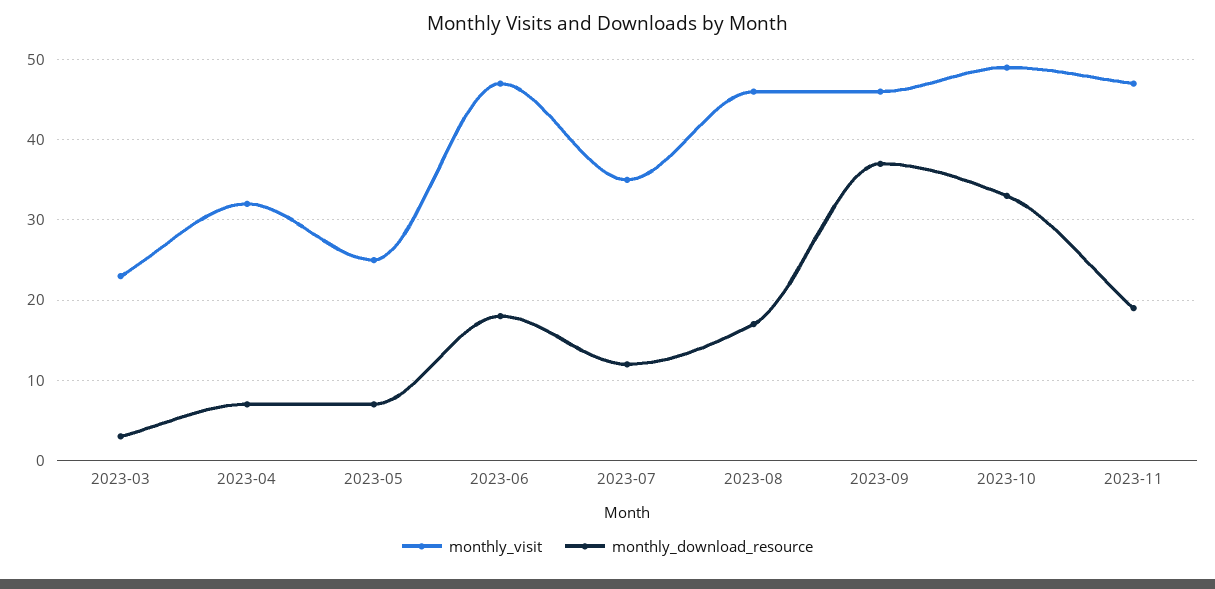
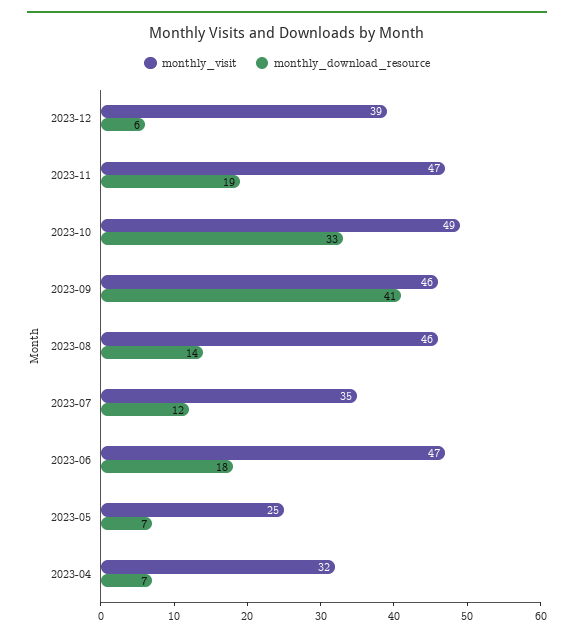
monthly_visit, 2023-03: 23 -> none
monthly_download_resource, 2023-03: 3 -> none
monthly_download_resource, 2023-08: 17 -> 14
monthly_download_resource, 2023-09: 37 -> 41
monthly_visit, 2023-12: none -> 39
monthly_download_resource, 2023-12: none -> 6

